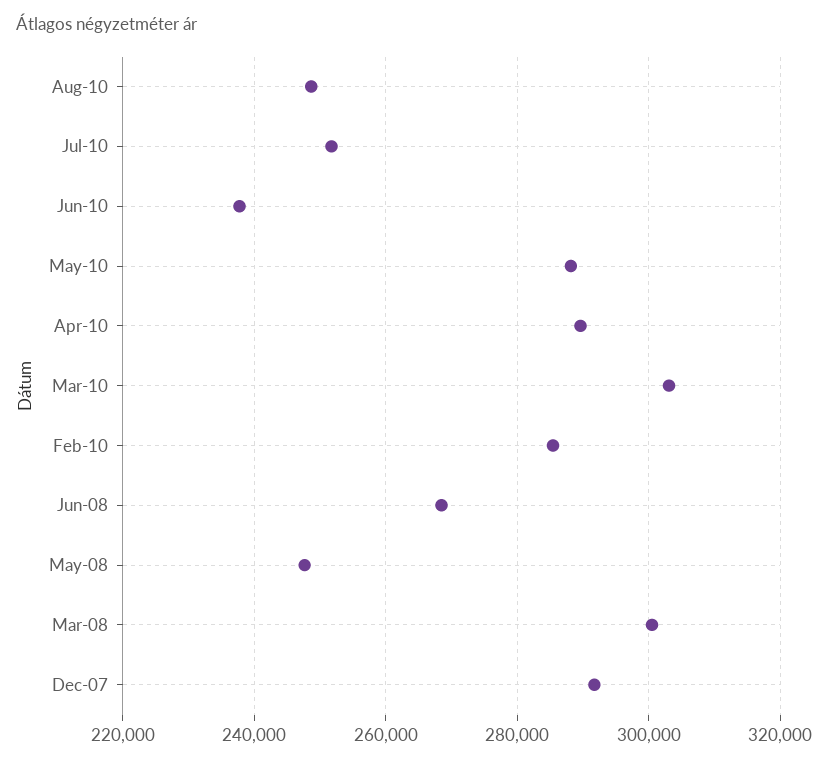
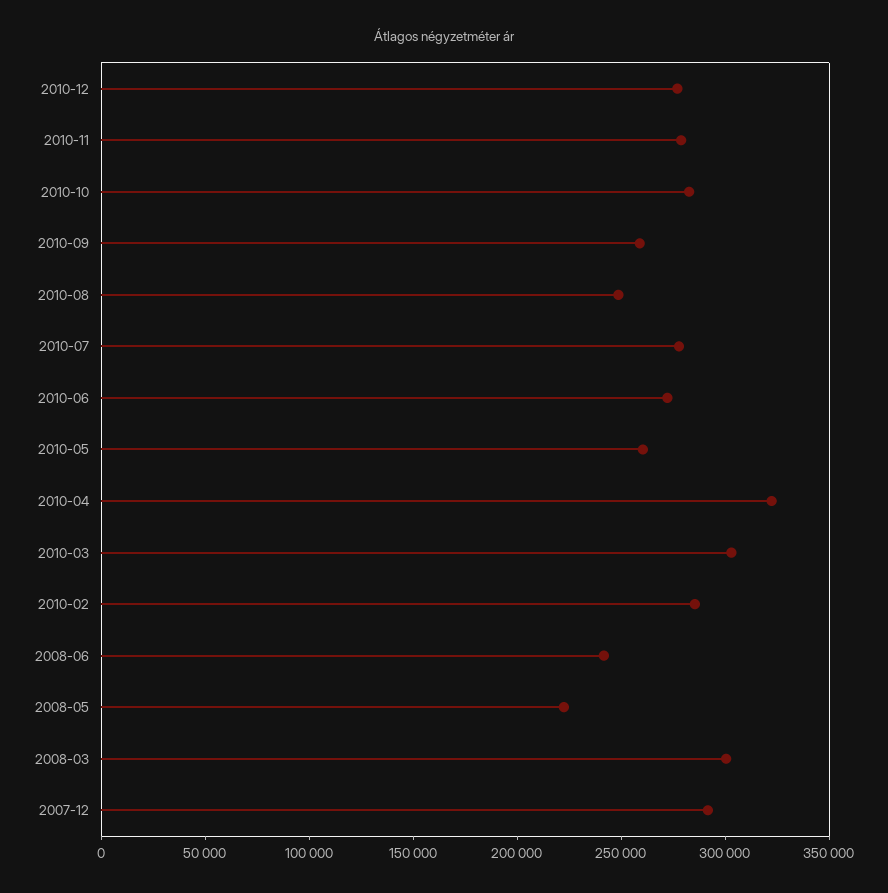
Jul-10: 252000 -> 280000
Jun-10: 238000 -> 270000
May-10: 288000 -> 260000
Apr-10: 290000 -> 320000
Jun-08: 268000 -> 240000
May-08: 248000 -> 220000
2010-12: none -> 280000
2010-11: none -> 280000
2010-10: none -> 280000
2010-09: none -> 260000

